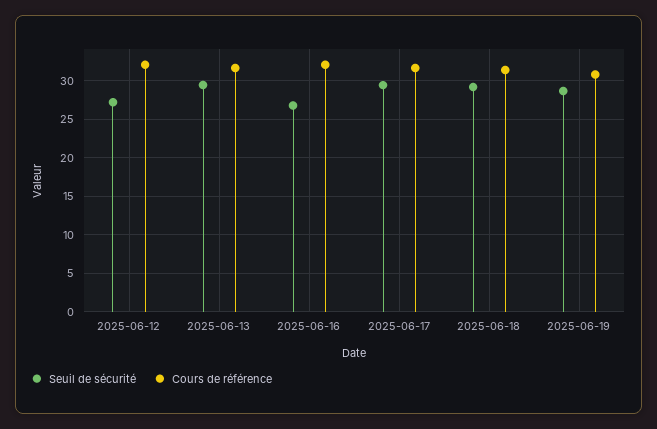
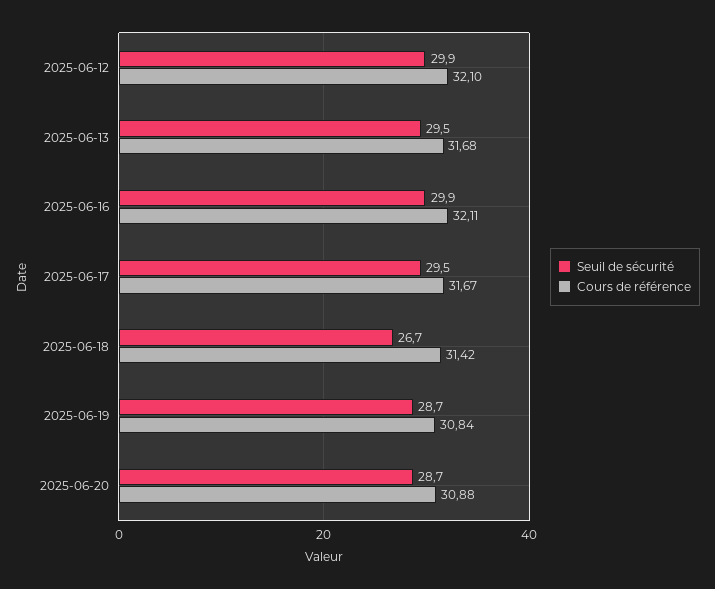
Seuil de sécurité, 2025-06-12: 27 -> 29.9
Seuil de sécurité, 2025-06-16: 27 -> 29.9
Seuil de sécurité, 2025-06-18: 29 -> 26.7
Seuil de sécurité, 2025-06-20: none -> 28.7
Cours de référence, 2025-06-20: none -> 30.88

